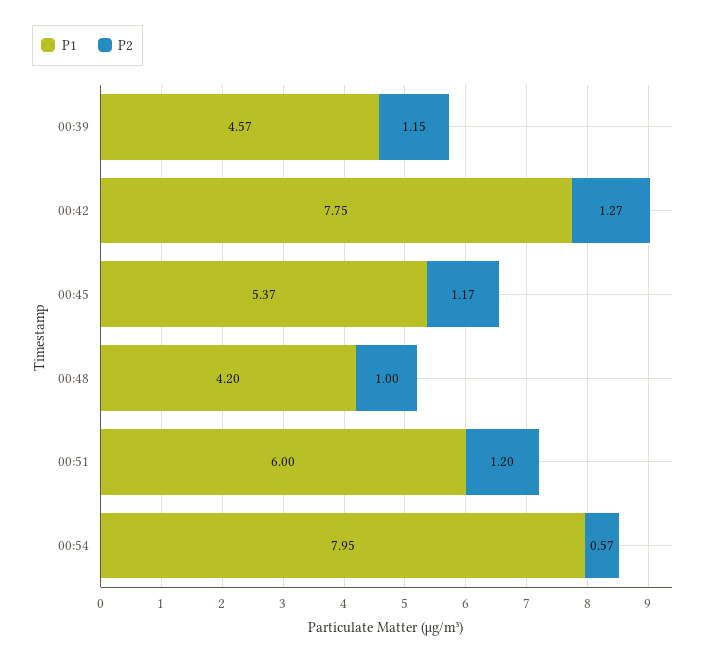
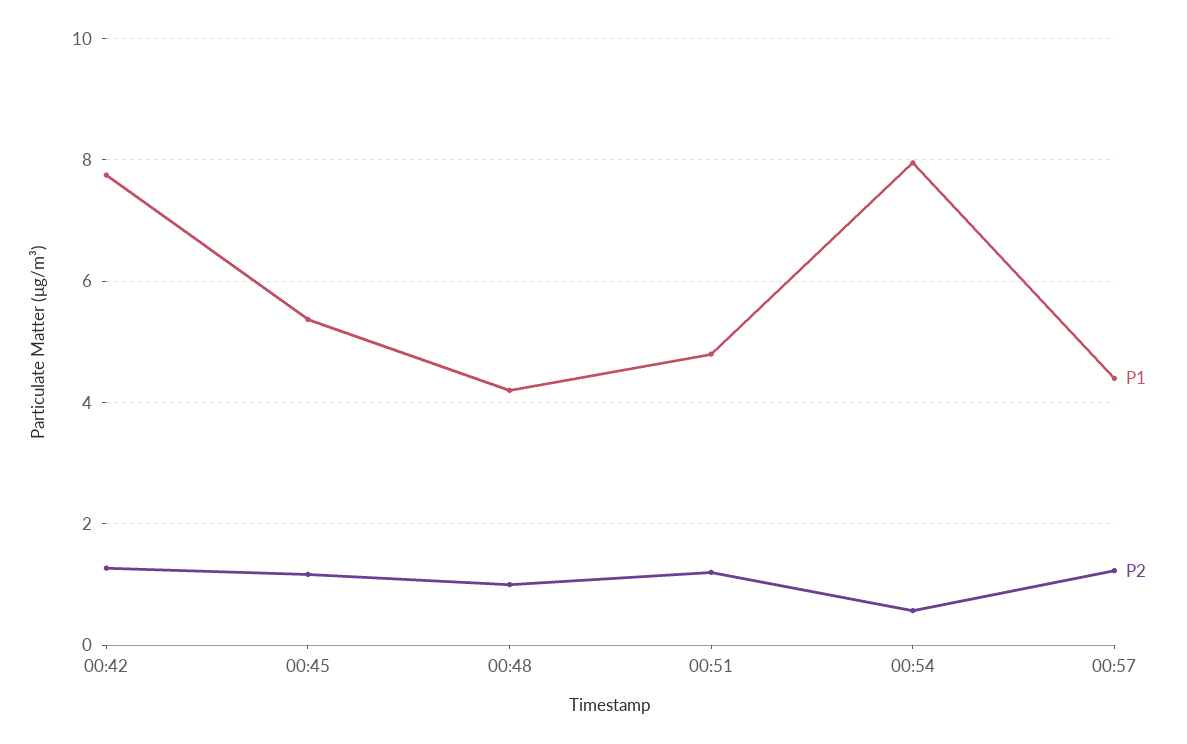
P1, 00:39: 4.57 -> none
P2, 00:39: 1.15 -> none
P1, 00:51: 6 -> 4.8
P1, 00:57: none -> 4.4
P2, 00:57: none -> 1.2

